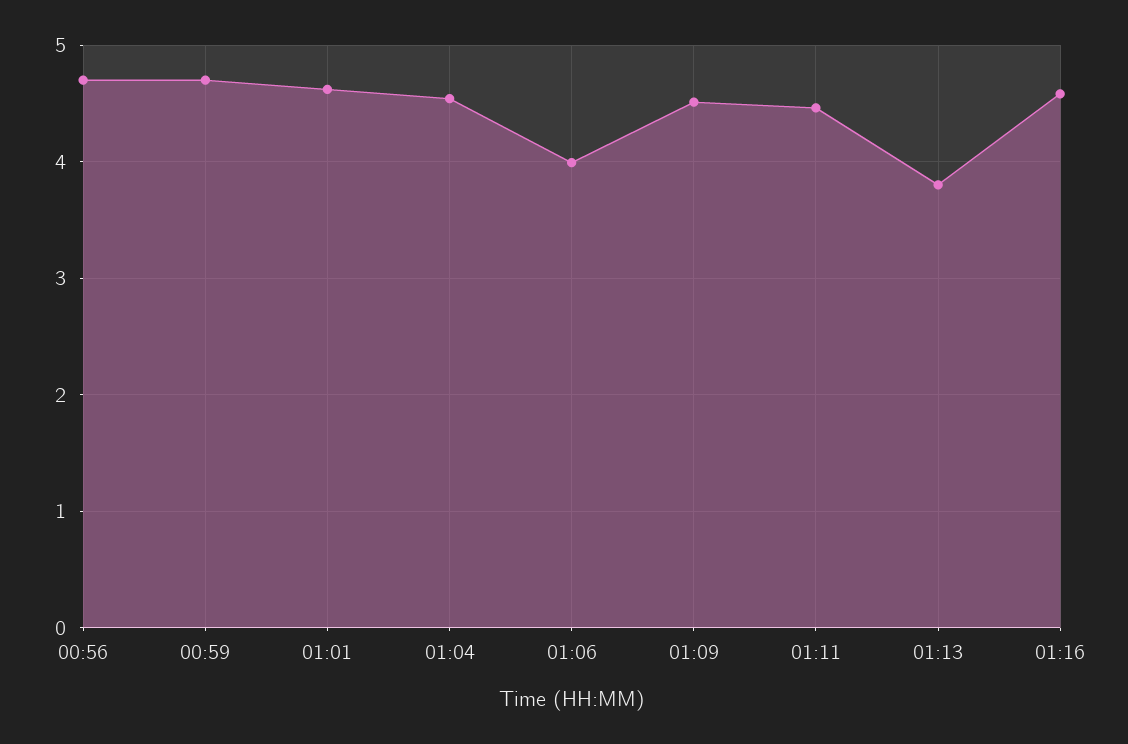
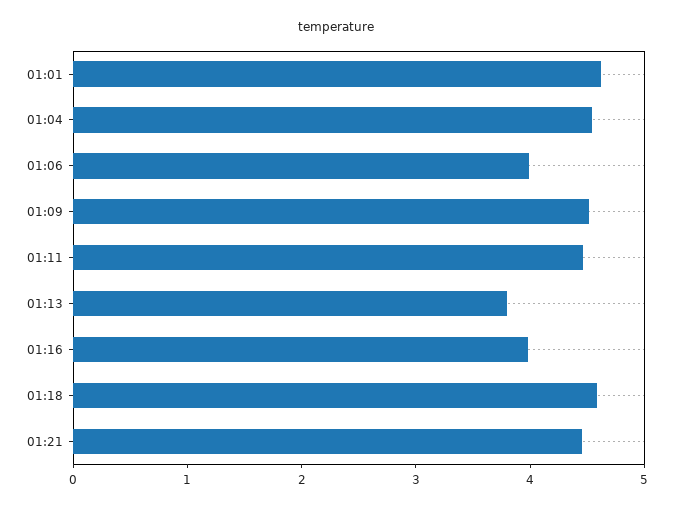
00:56: 4.7 -> none
00:59: 4.7 -> none
01:16: 4.6 -> 4
01:18: none -> 4.6
01:21: none -> 4.4

